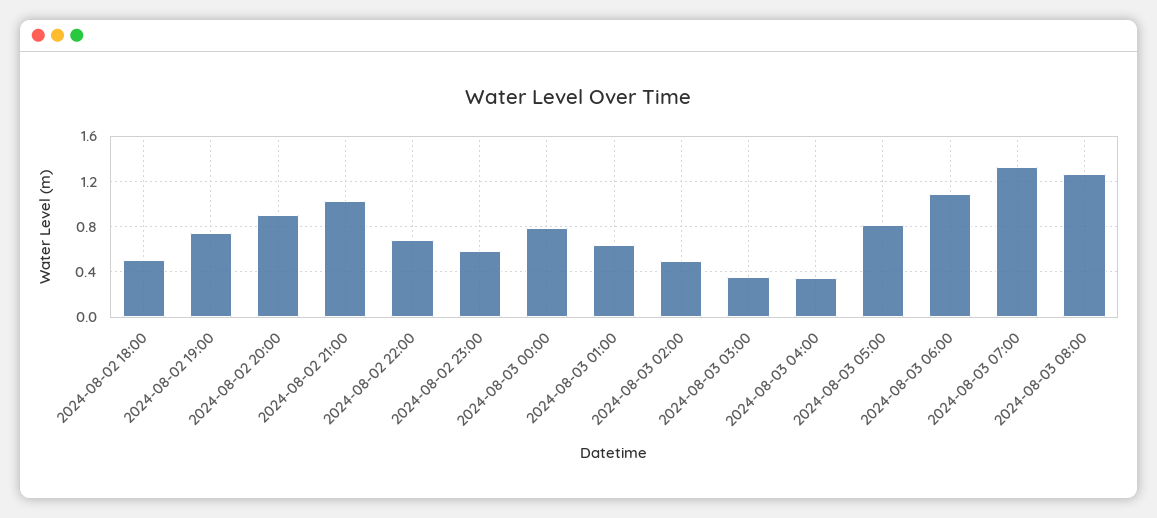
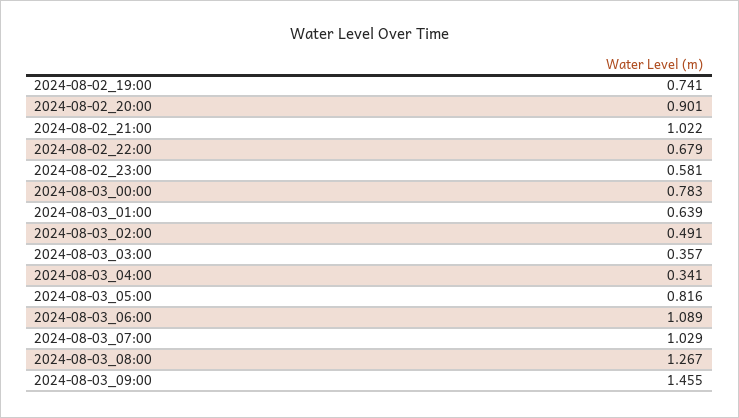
2024-08-02 18:00: 0.5 -> none
2024-08-03 07:00: 1.3 -> 1.029
2024-08-03_09:00: none -> 1.455

